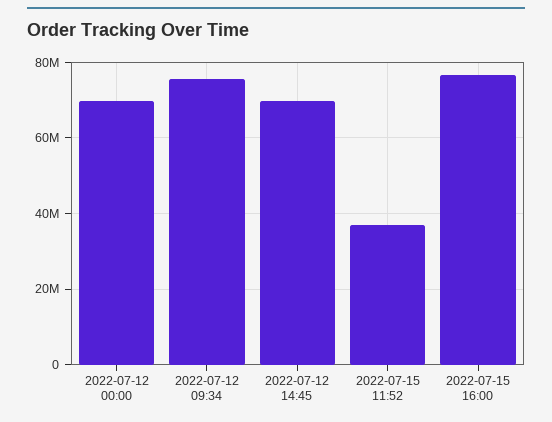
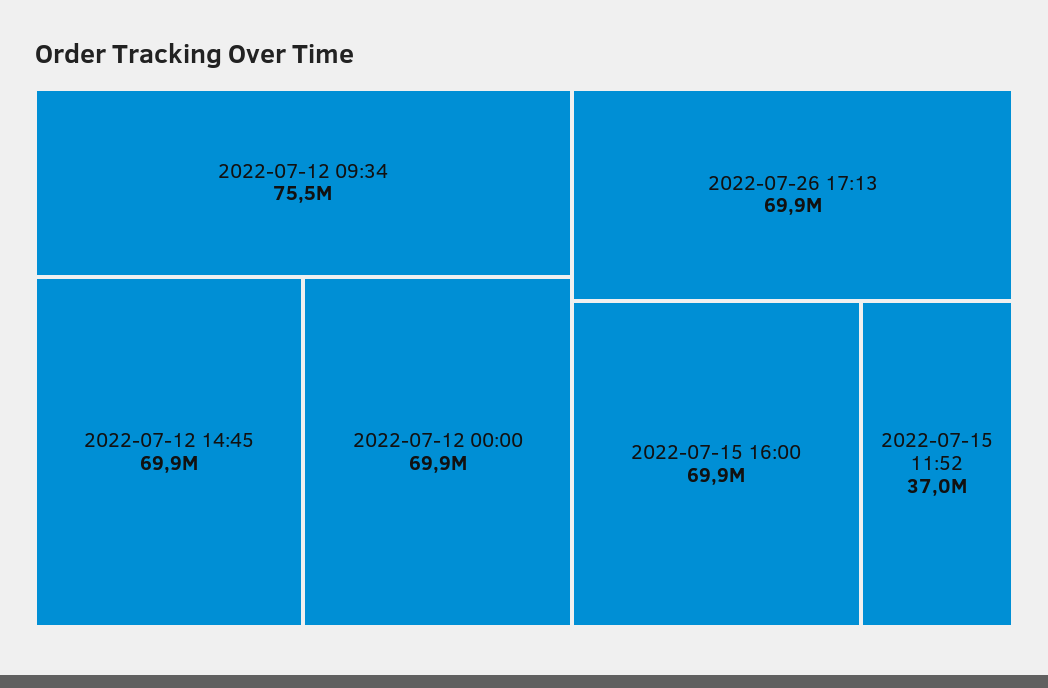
2022-07-15 16:00: 76000000 -> 69900000
2022-07-26 17:13: none -> 69900000

